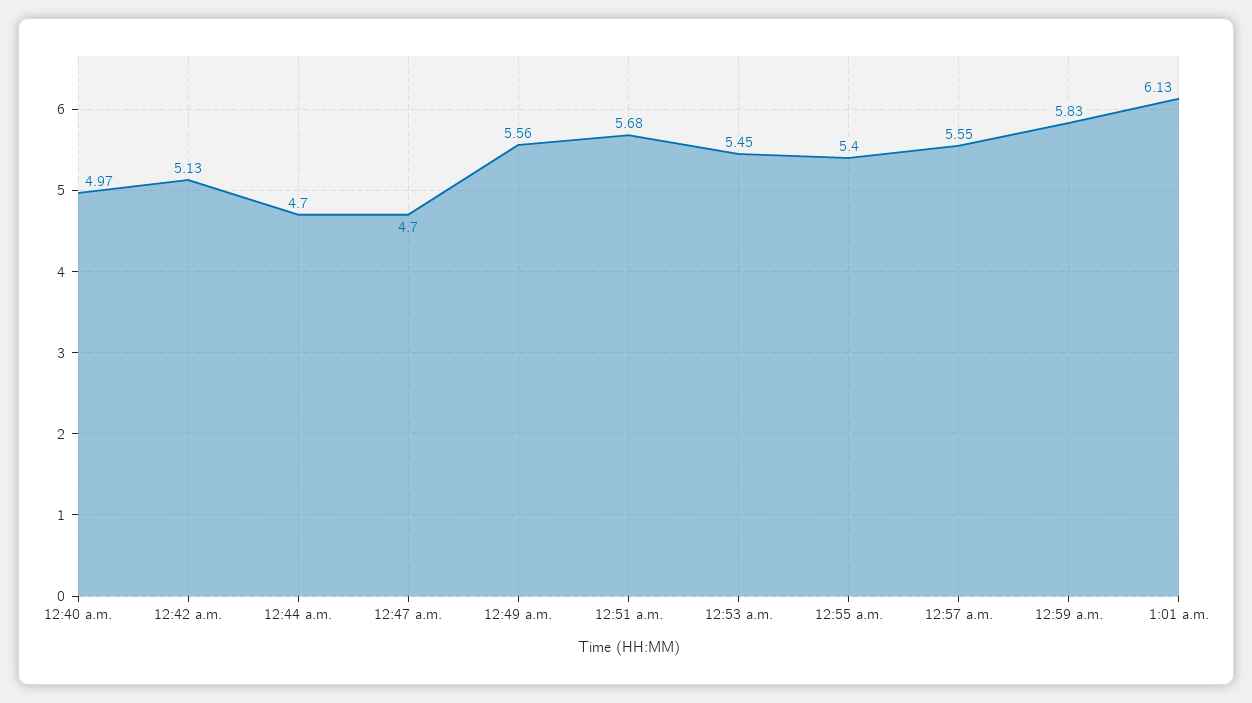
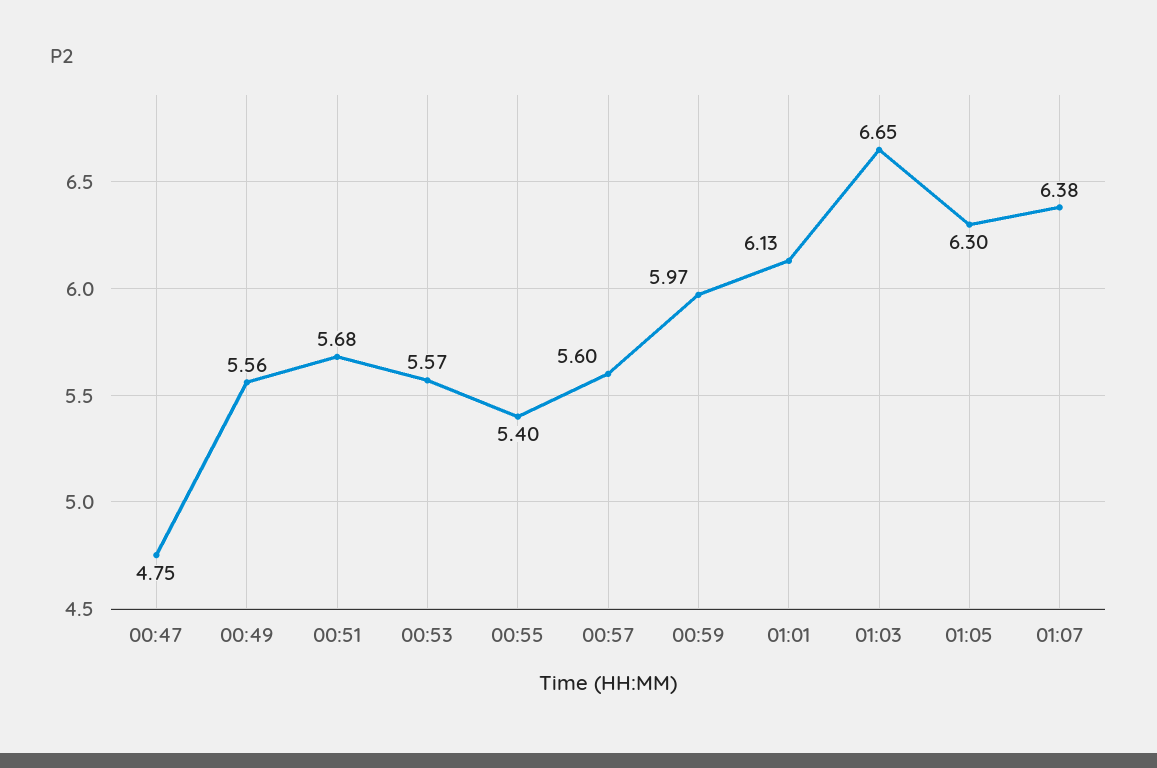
12:40 a.m.: 4.97 -> none
12:42 a.m.: 5.13 -> none
12:44 a.m.: 4.7 -> none
12:47 a.m.: 4.7 -> 4.75
12:53 a.m.: 5.45 -> 5.57
12:57 a.m.: 5.55 -> 5.6
12:59 a.m.: 5.83 -> 5.97
01:03: none -> 6.65
01:05: none -> 6.3
01:07: none -> 6.38

